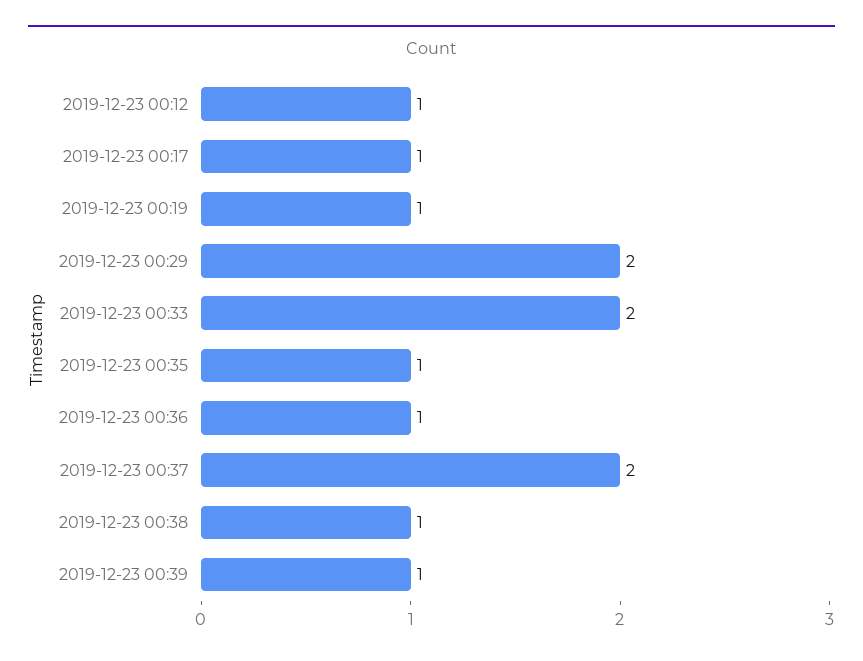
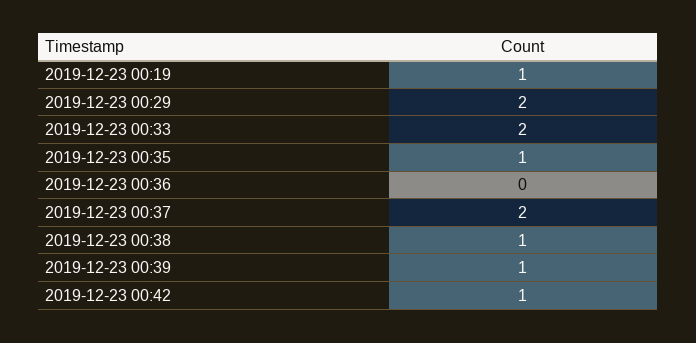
2019-12-23 00:12: 1 -> none
2019-12-23 00:17: 1 -> none
2019-12-23 00:36: 1 -> 0
2019-12-23 00:42: none -> 1

